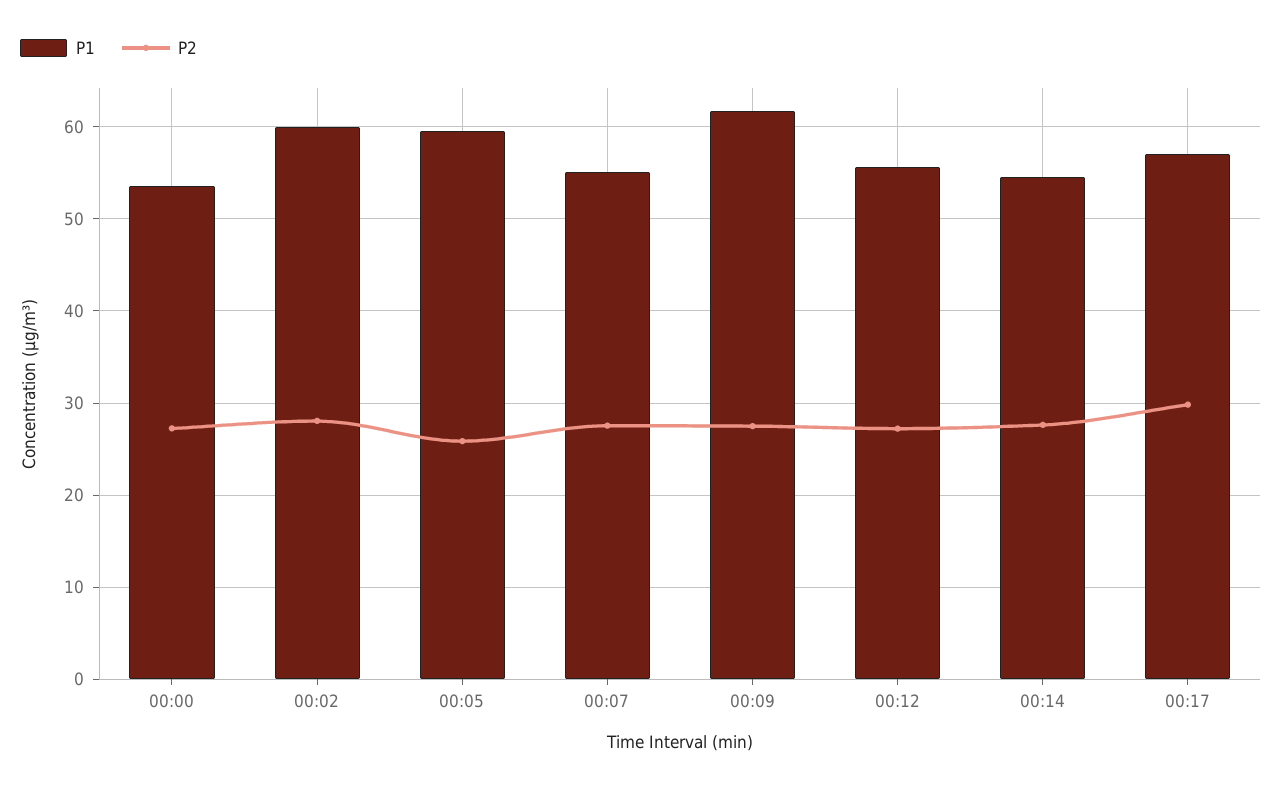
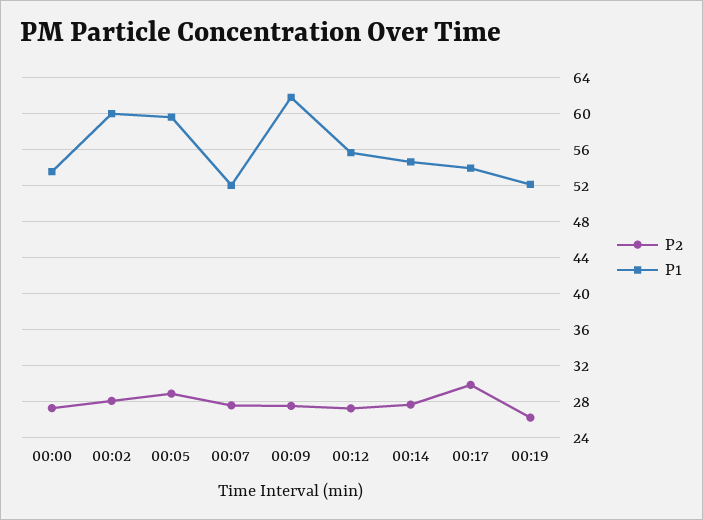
P2, 00:05: 26 -> 29
P1, 00:07: 55 -> 52
P1, 00:17: 57 -> 54
P2, 00:19: none -> 26
P1, 00:19: none -> 52

